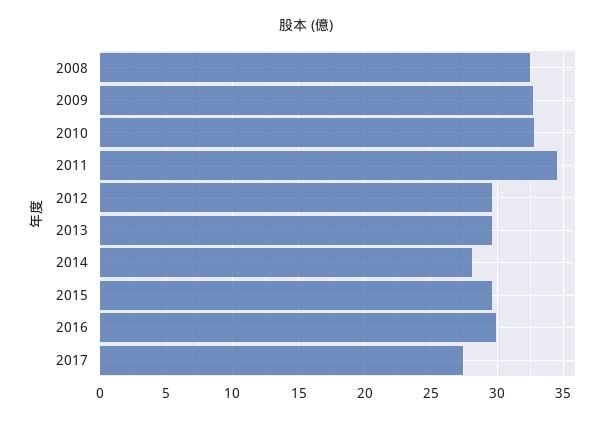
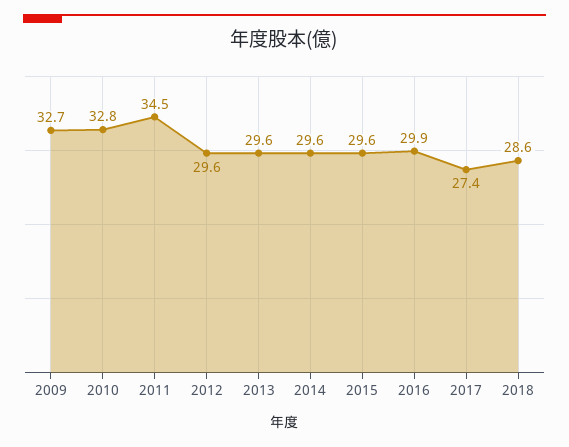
2008: 32.5 -> none
2014: 28 -> 29.6
2018: none -> 28.6

